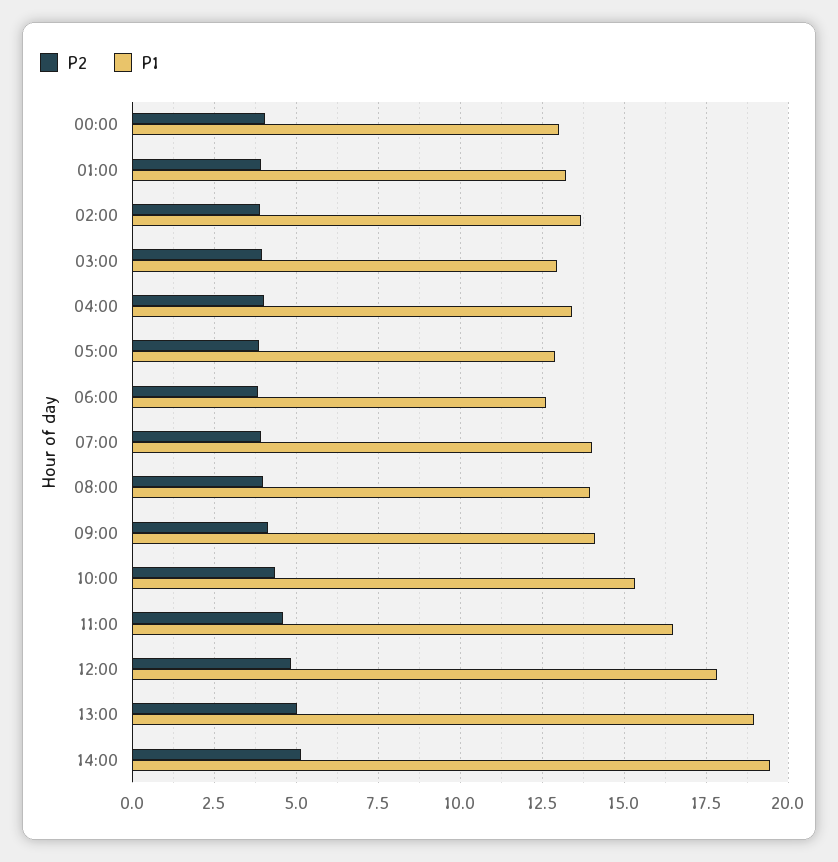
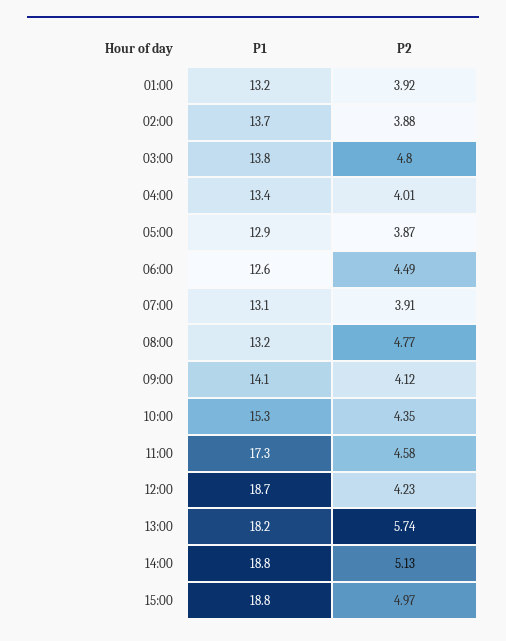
P2, 00:00: 4 -> none
P1, 00:00: 13 -> none
P2, 03:00: 4 -> 4.8
P1, 03:00: 13 -> 13.8
P2, 06:00: 3.75 -> 4.49
P1, 07:00: 14 -> 13.1
P2, 08:00: 4 -> 4.77
P1, 08:00: 14 -> 13.2
P1, 11:00: 16.5 -> 17.3
P2, 12:00: 4.75 -> 4.23
P1, 12:00: 17.75 -> 18.7
P2, 13:00: 5 -> 5.74
P1, 13:00: 19 -> 18.2
P1, 14:00: 19.5 -> 18.8
P1, 15:00: none -> 18.8
P2, 15:00: none -> 4.97

